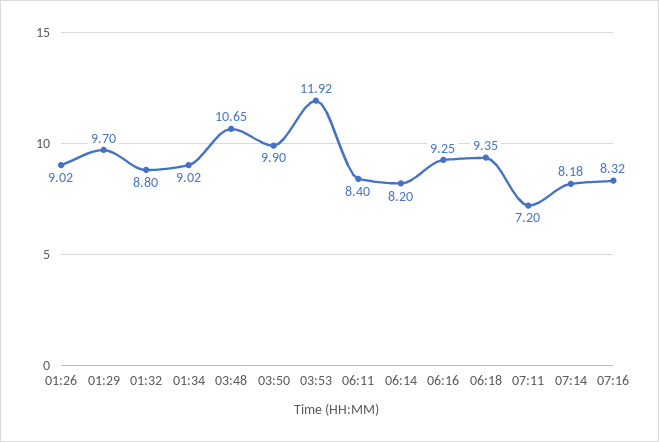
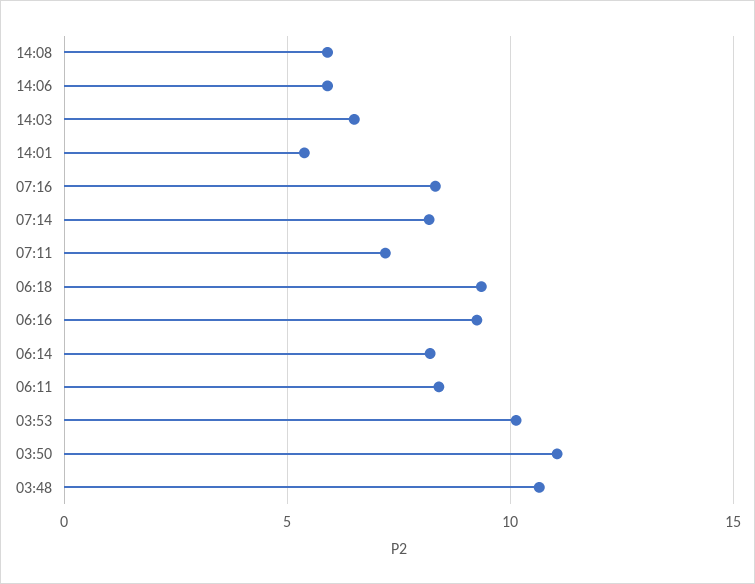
01:26: 9.02 -> none
01:29: 9.7 -> none
01:32: 8.8 -> none
01:34: 9.02 -> none
03:50: 9.9 -> 11
03:53: 11.92 -> 10
14:08: none -> 6
14:06: none -> 6
14:03: none -> 6.5
14:01: none -> 5.5

